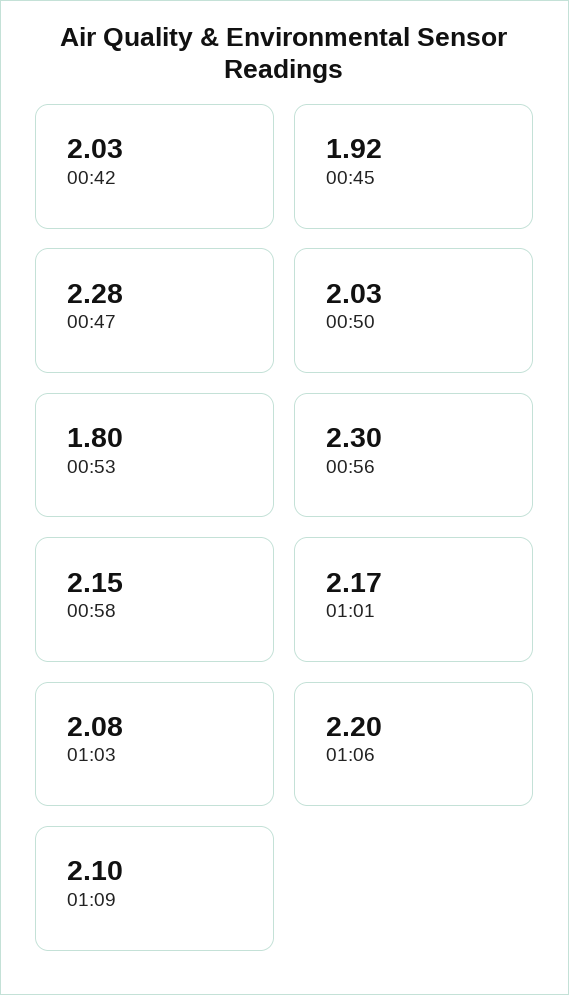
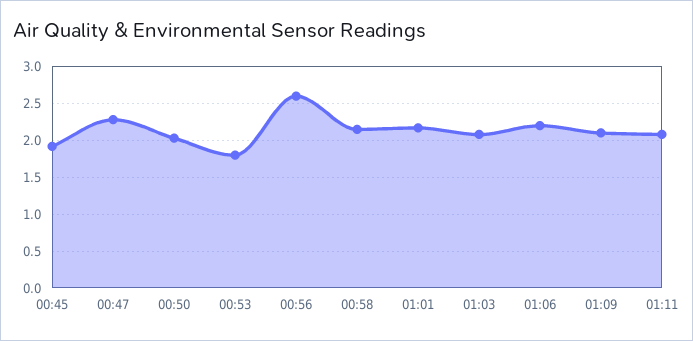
00:42: 2.03 -> none
00:56: 2.3 -> 2.6
01:11: none -> 2.1

